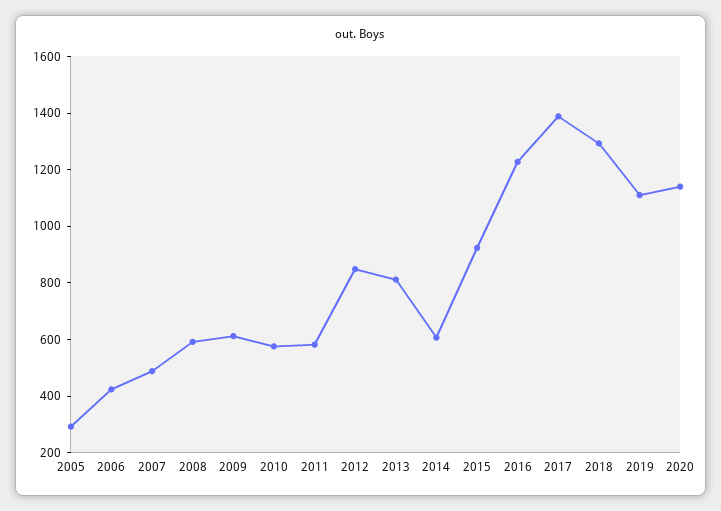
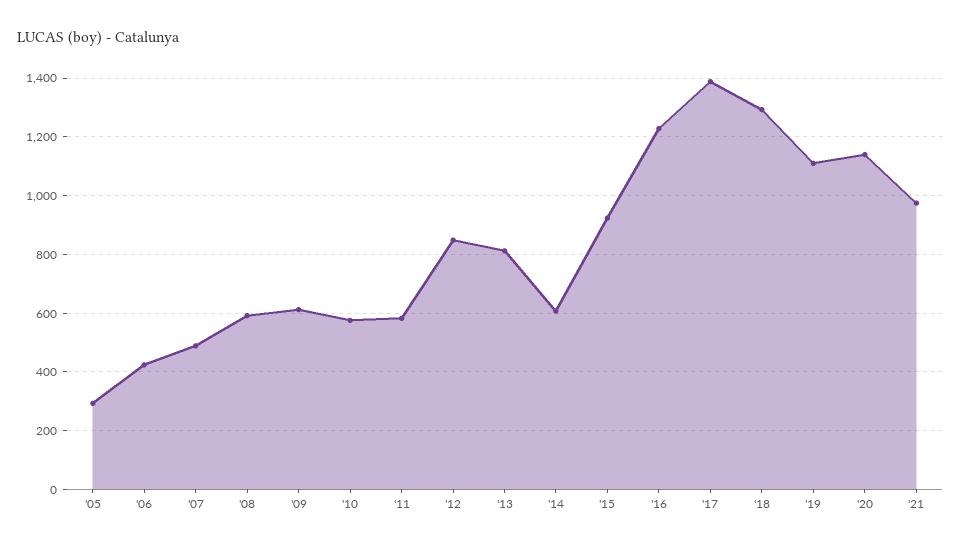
'21: none -> 975

